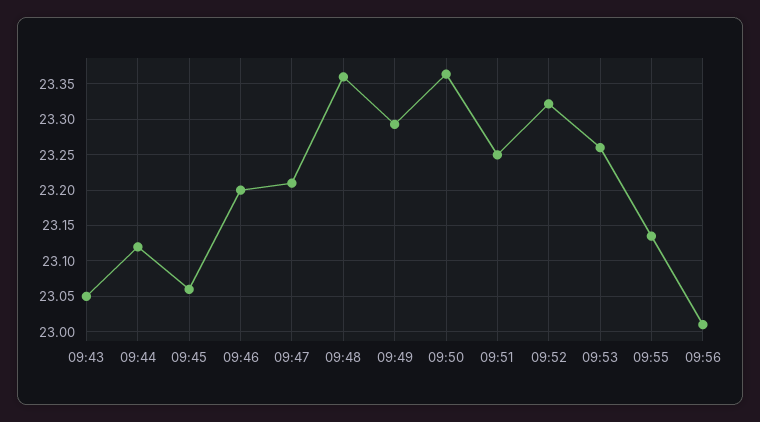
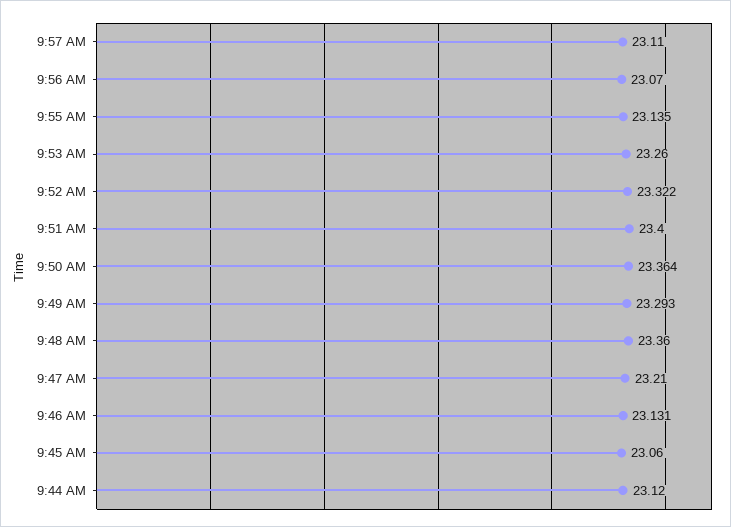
09:43: 23.05 -> none
09:46: 23.2 -> 23.131
09:51: 23.25 -> 23.4
09:56: 23.01 -> 23.07
9:57 AM: none -> 23.11

